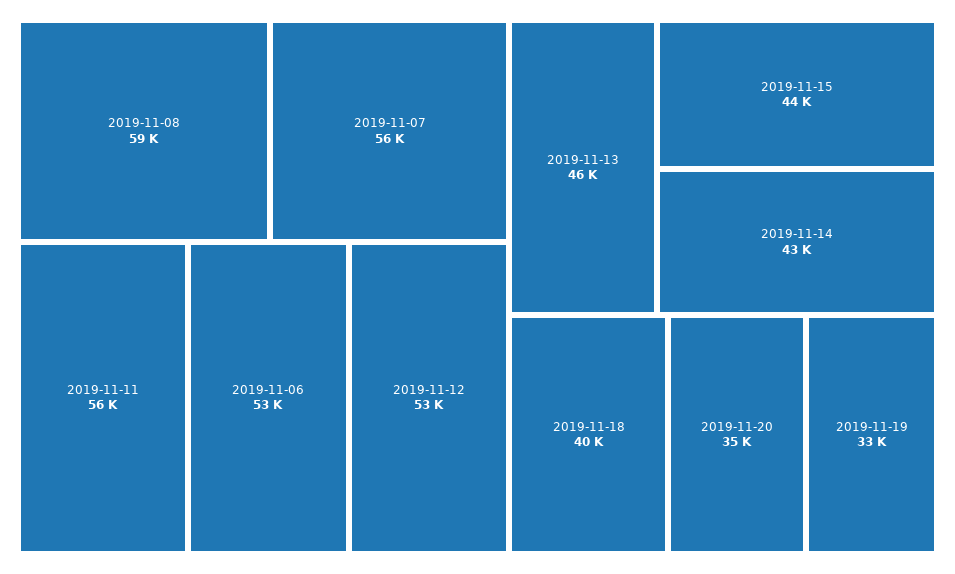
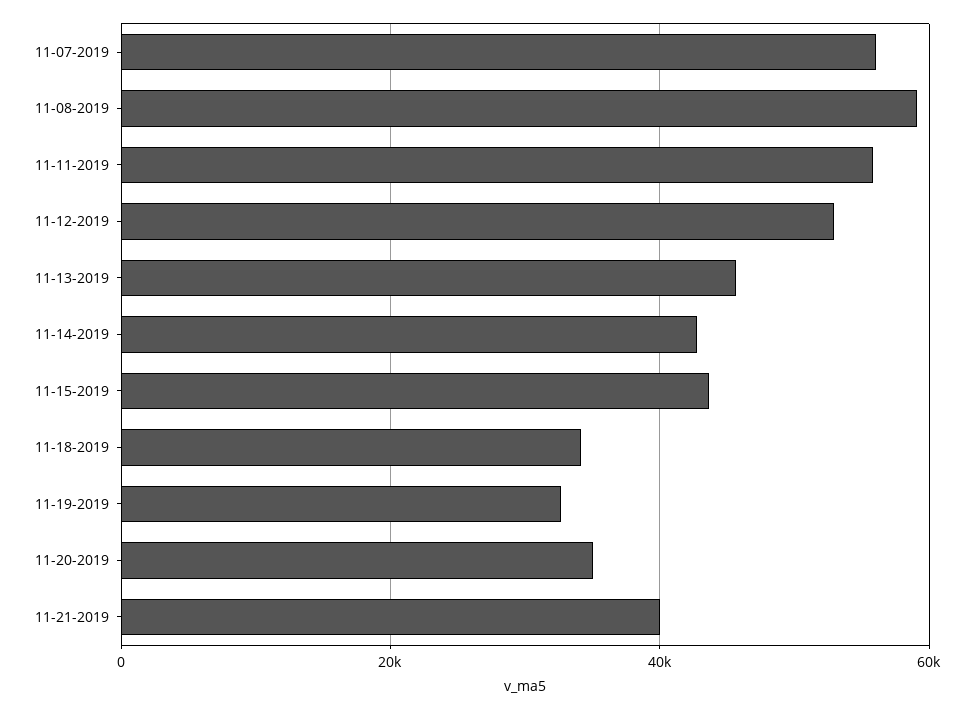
2019-11-06: 53000 -> none
2019-11-18: 40000 -> 34000
11-21-2019: none -> 40000

